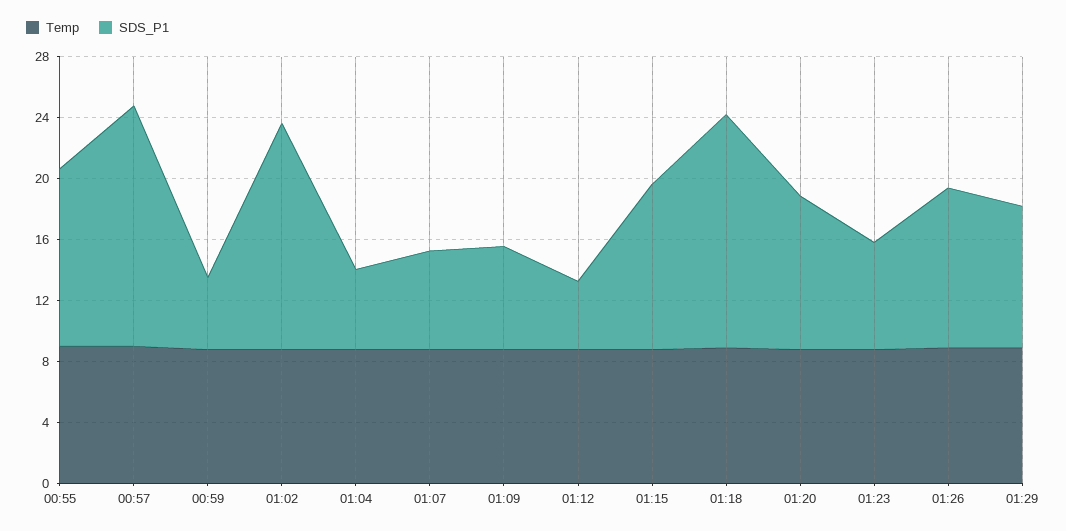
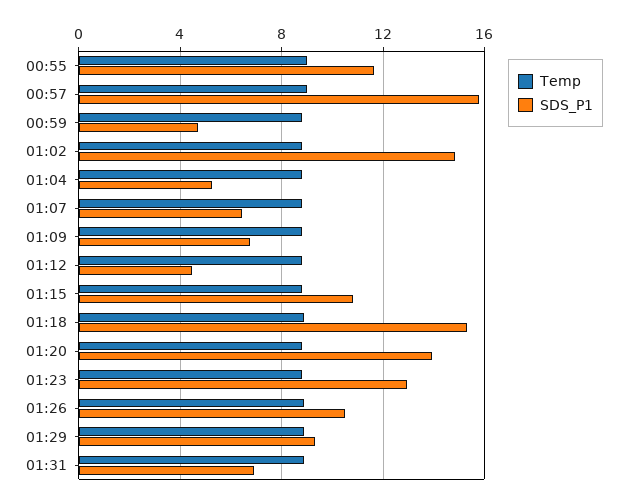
SDS_P1, 01:20: 10 -> 14
SDS_P1, 01:23: 7 -> 13
Temp, 01:31: none -> 9
SDS_P1, 01:31: none -> 7

